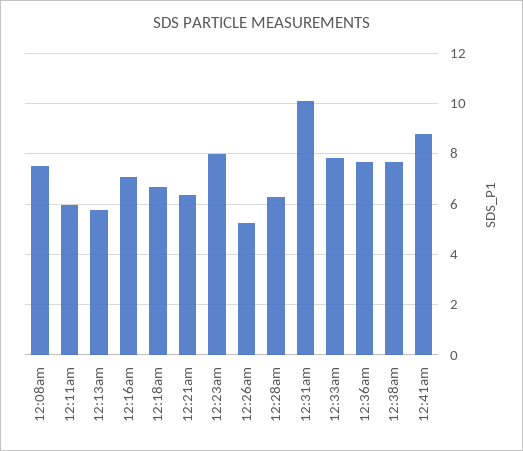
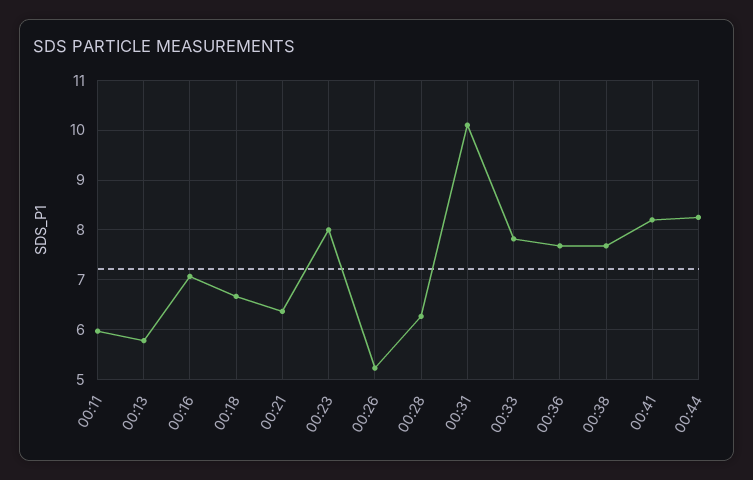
12:08am: 7.5 -> none
12:41am: 8.75 -> 8.2
00:44: none -> 8.2

